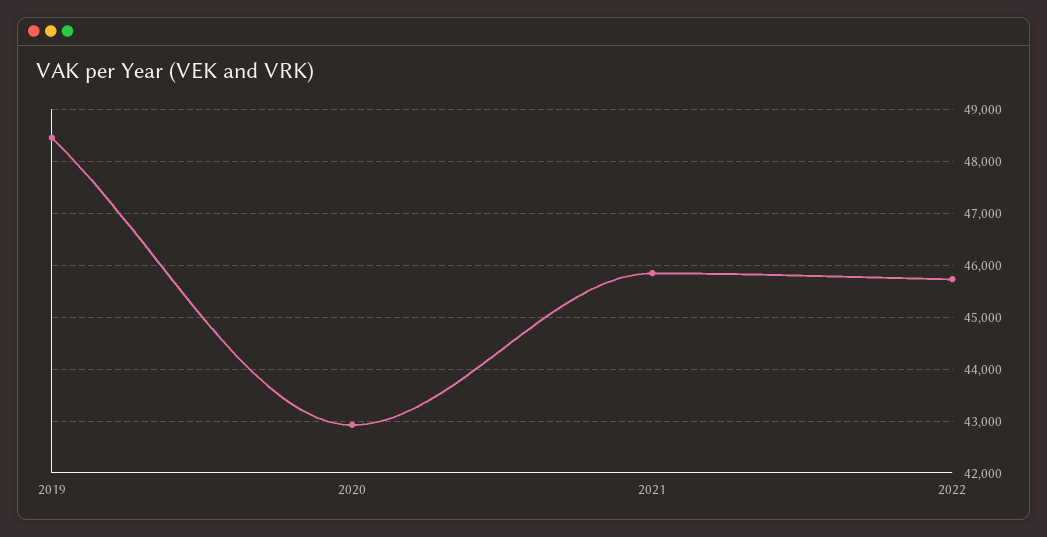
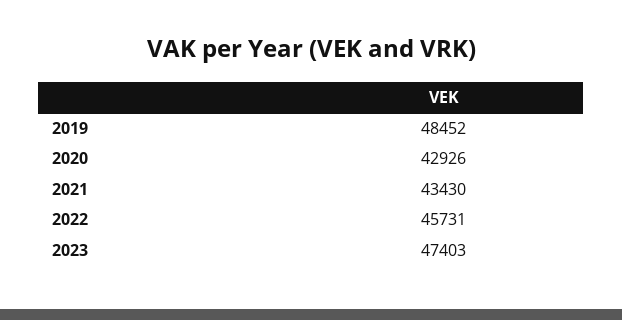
2021: 45800 -> 43430
2023: none -> 47403

